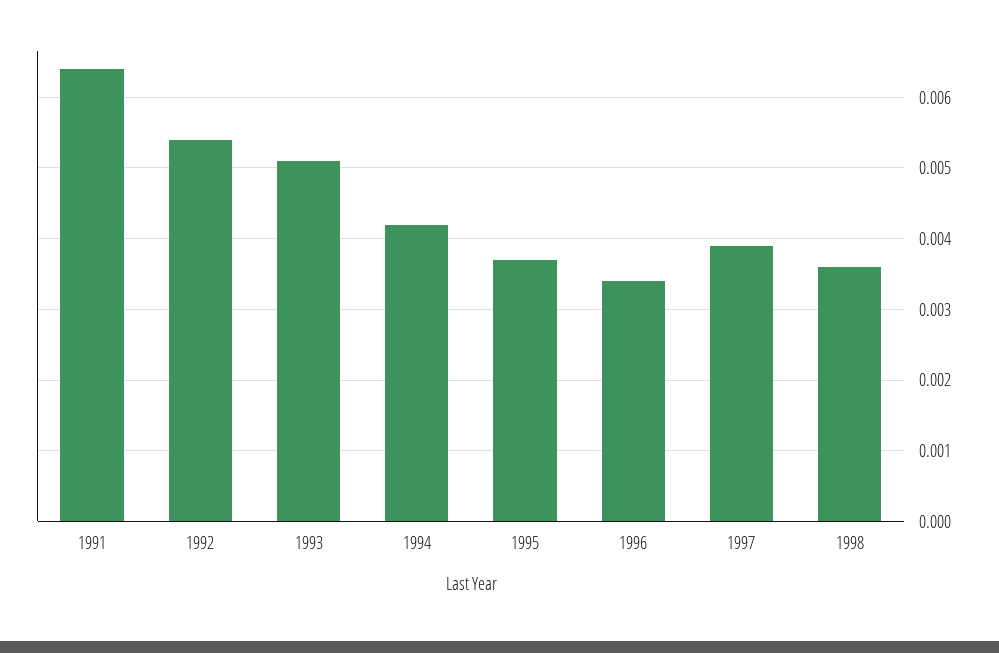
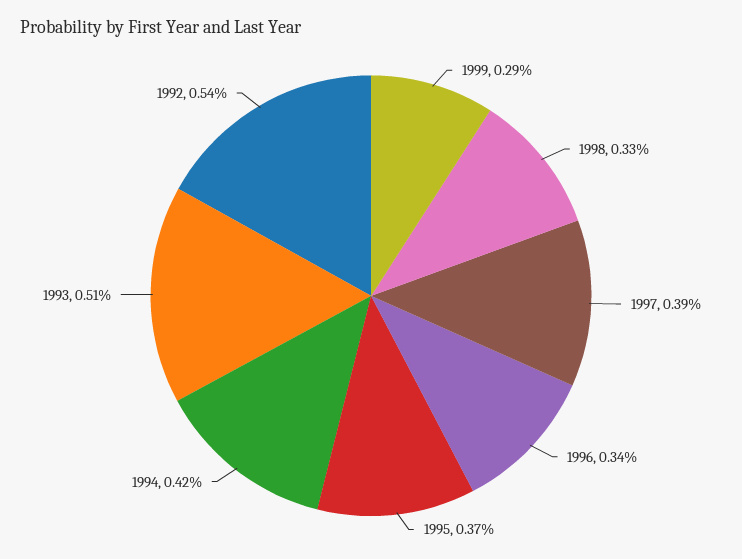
1991: 0.0064 -> none
1998: 0.0036 -> 0.0033
1999: none -> 0.0029

